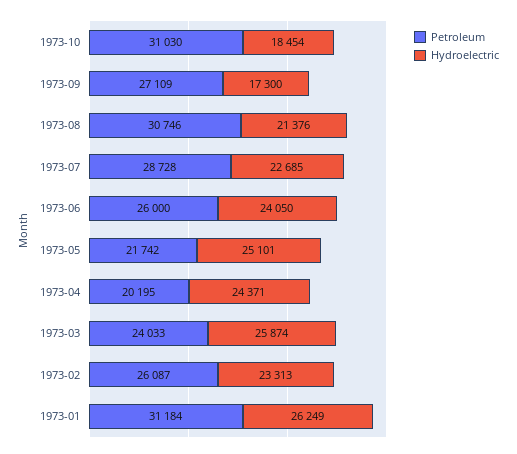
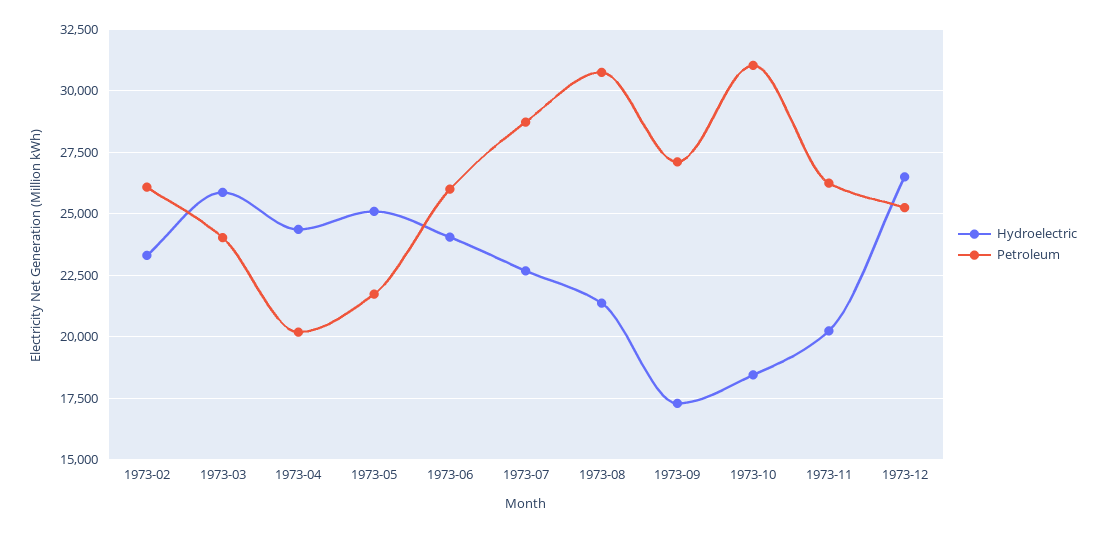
Petroleum, 1973-01: 31184 -> none
Hydroelectric, 1973-01: 26249 -> none
Hydroelectric, 1973-11: none -> 20250
Petroleum, 1973-11: none -> 26250
Hydroelectric, 1973-12: none -> 26500
Petroleum, 1973-12: none -> 25250

